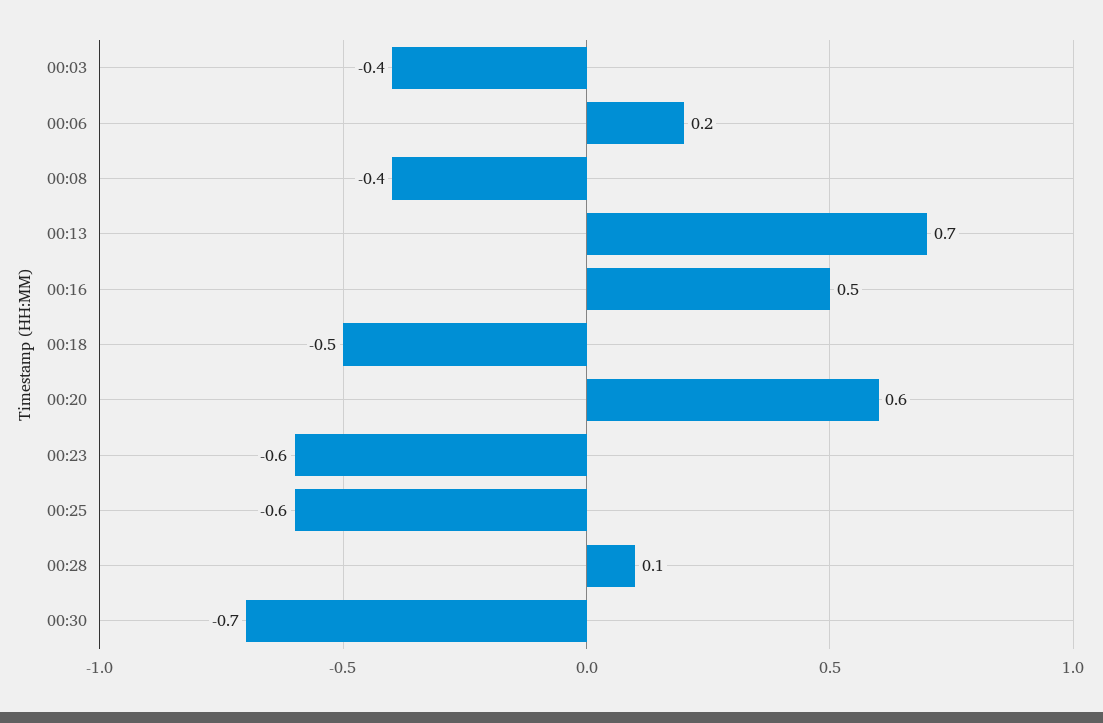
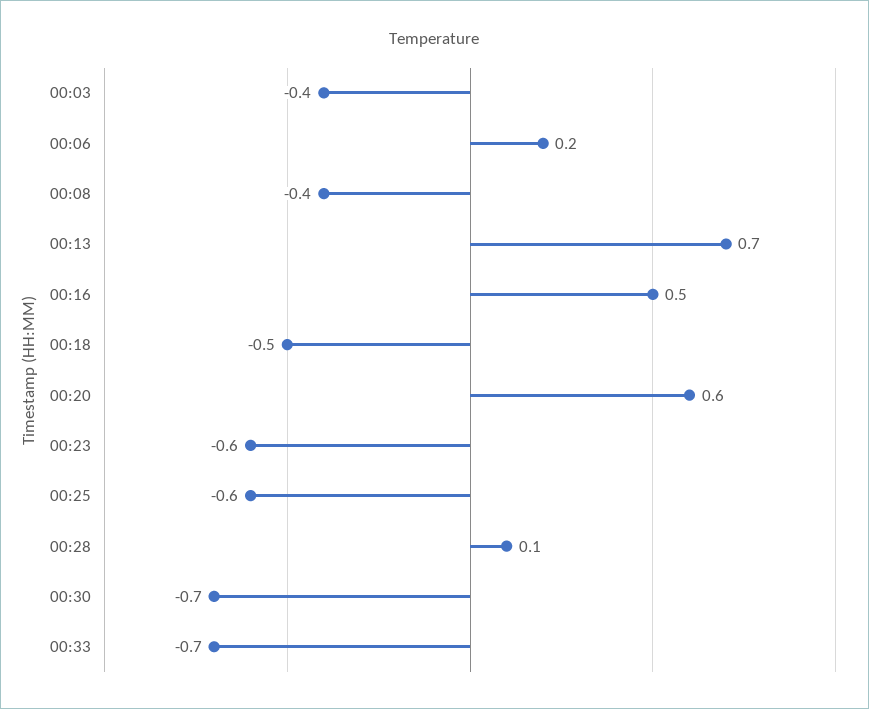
00:33: none -> -0.7

